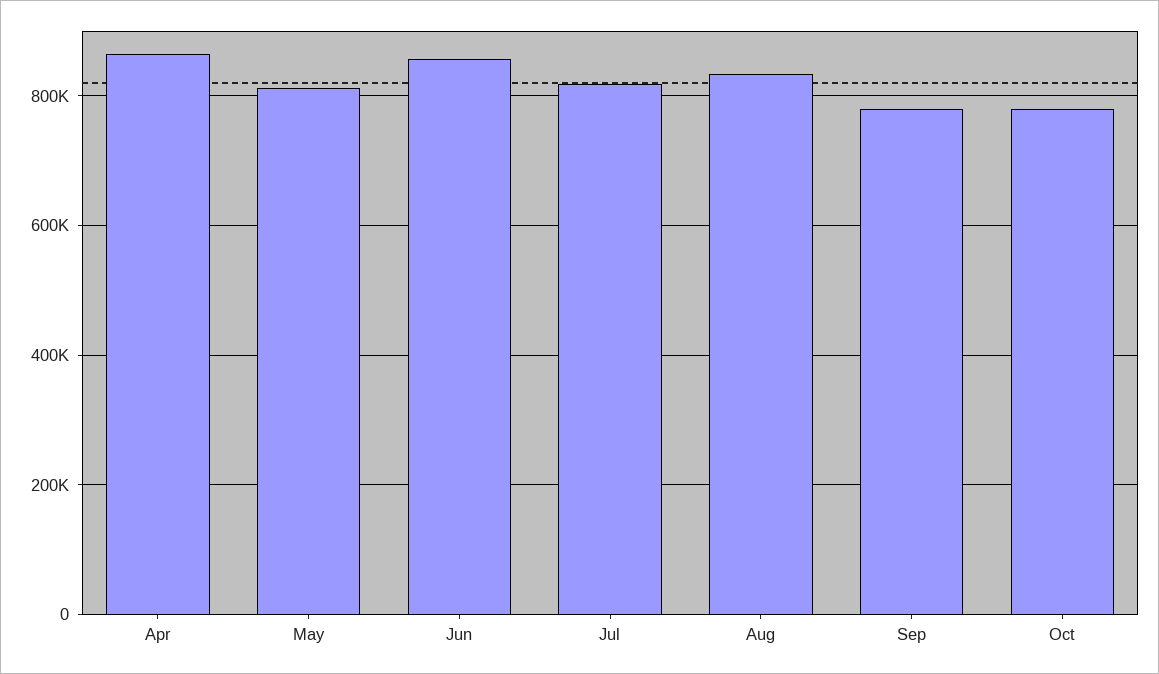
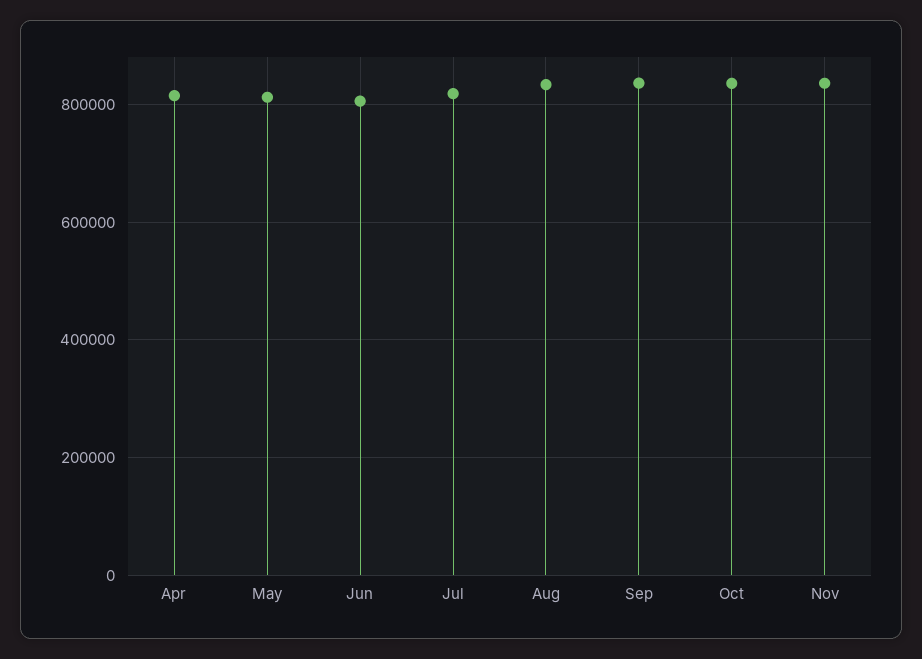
Apr: 860000 -> 820000
Jun: 860000 -> 800000
Sep: 780000 -> 840000
Oct: 780000 -> 840000
Nov: none -> 840000

